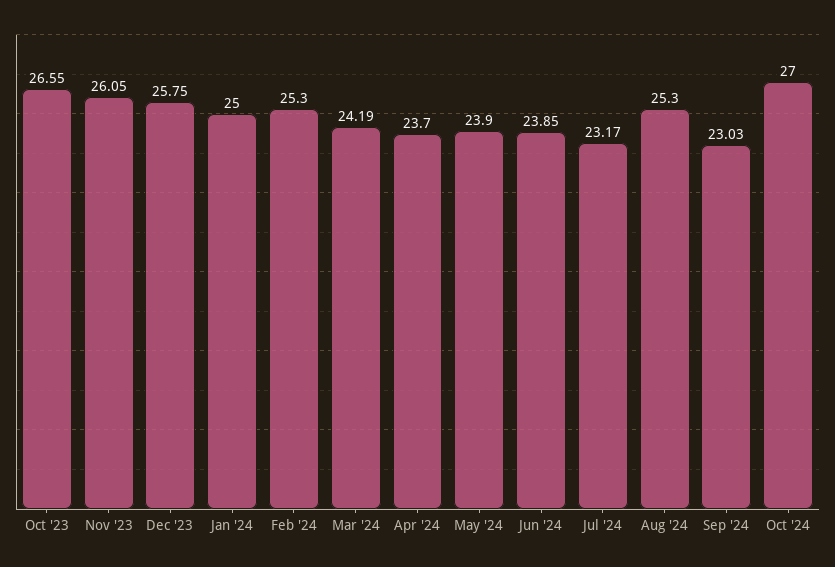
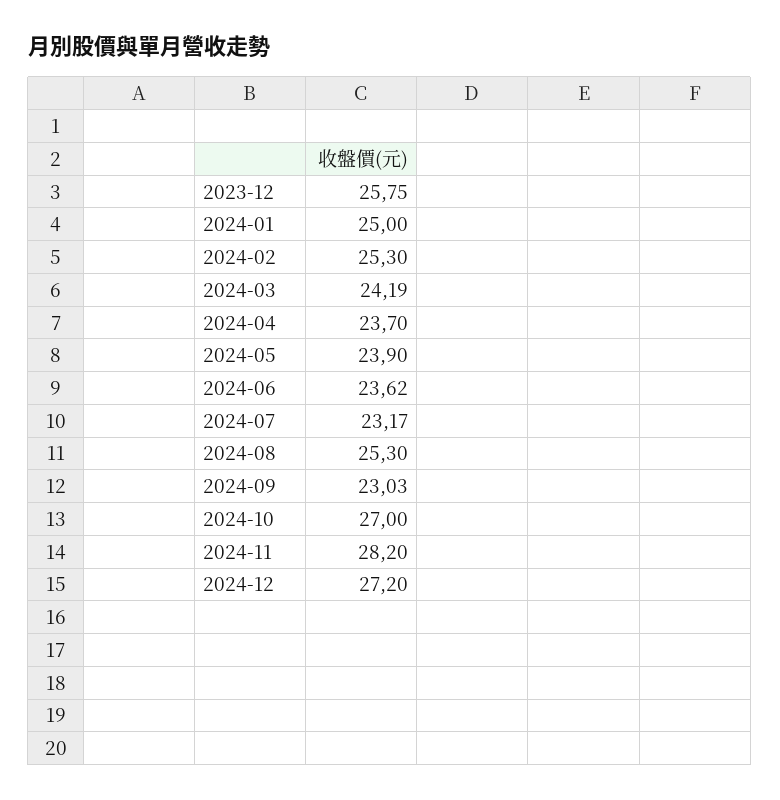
Oct '23: 26.55 -> none
Nov '23: 26.05 -> none
Jun '24: 23.85 -> 23.62
2024-11: none -> 28.2
2024-12: none -> 27.2

